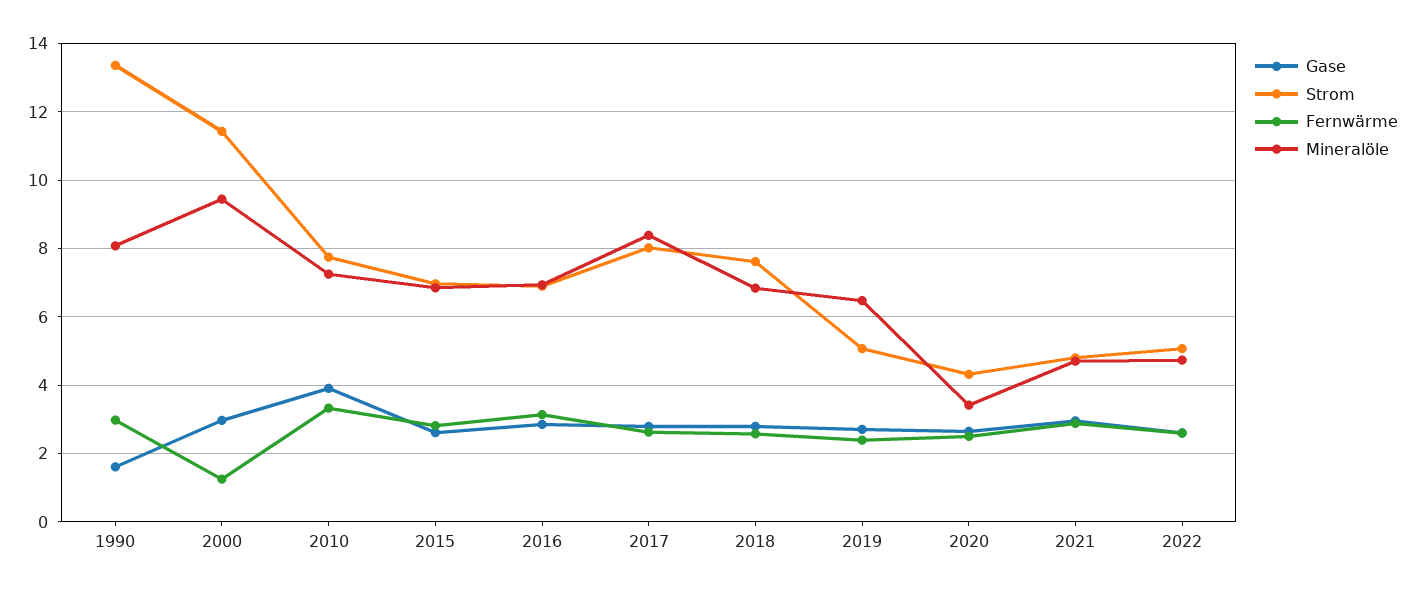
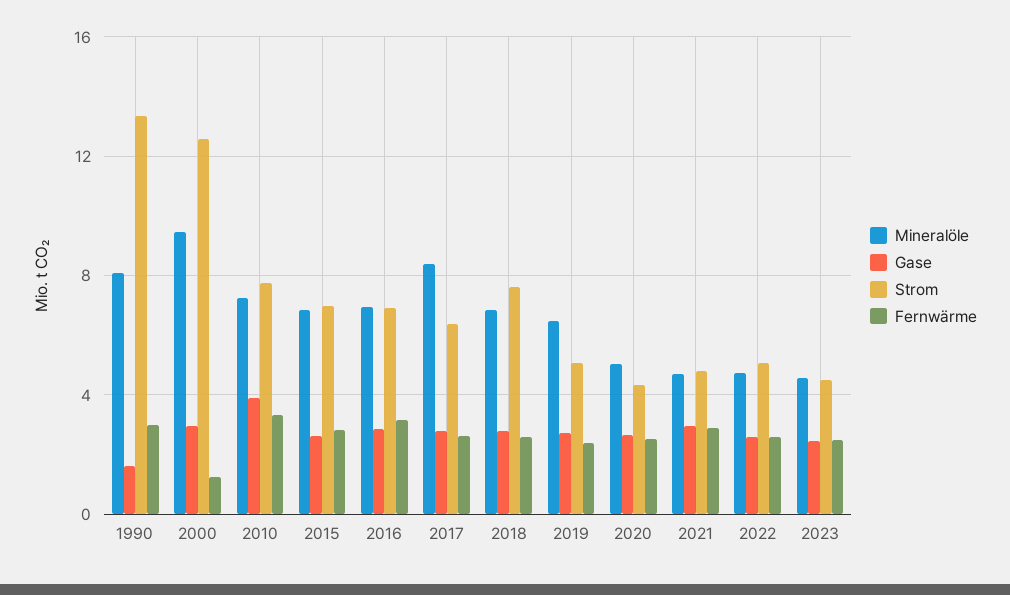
Strom, 2000: 11.4 -> 12.5
Strom, 2017: 8 -> 6.5
Mineralöle, 2020: 3.4 -> 5
Mineralöle, 2023: none -> 4.5
Gase, 2023: none -> 2.5
Strom, 2023: none -> 4.5
Fernwärme, 2023: none -> 2.5

